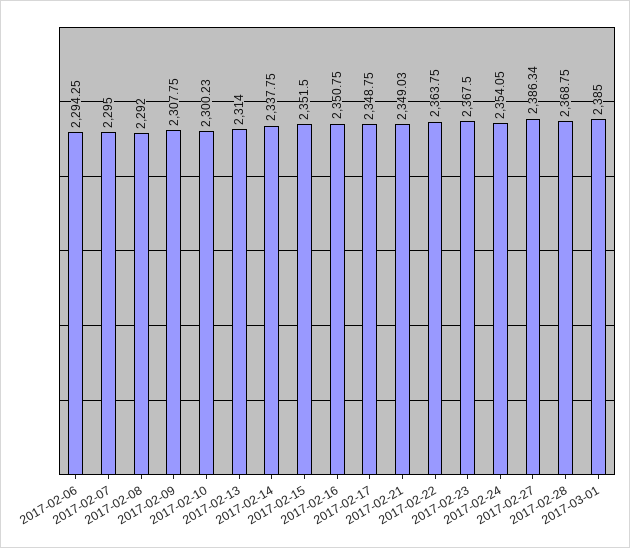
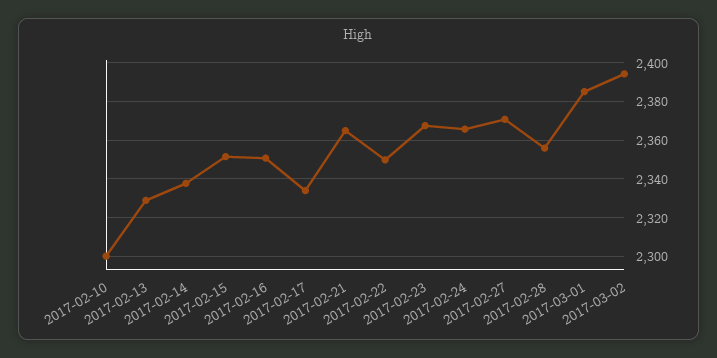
2017-02-06: 2294.25 -> none
2017-02-07: 2295 -> none
2017-02-08: 2292 -> none
2017-02-09: 2307.75 -> none
2017-02-13: 2314 -> 2330
2017-02-17: 2348.75 -> 2335
2017-02-21: 2349.03 -> 2365
2017-02-22: 2363.75 -> 2350
2017-02-24: 2354.05 -> 2365
2017-02-27: 2386.34 -> 2370
2017-02-28: 2368.75 -> 2355
2017-03-02: none -> 2395

